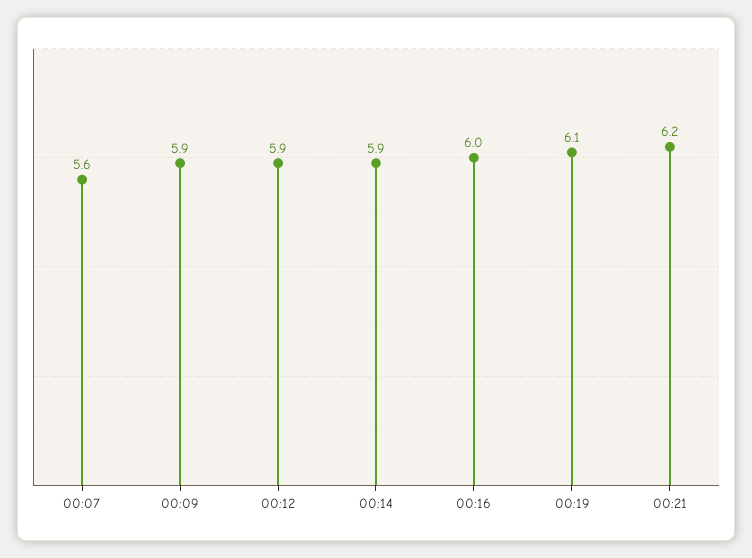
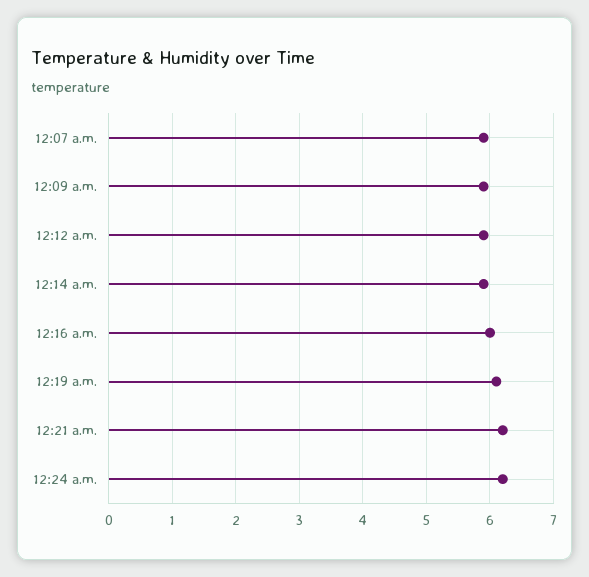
00:07: 5.6 -> 5.9
12:24 a.m.: none -> 6.2

